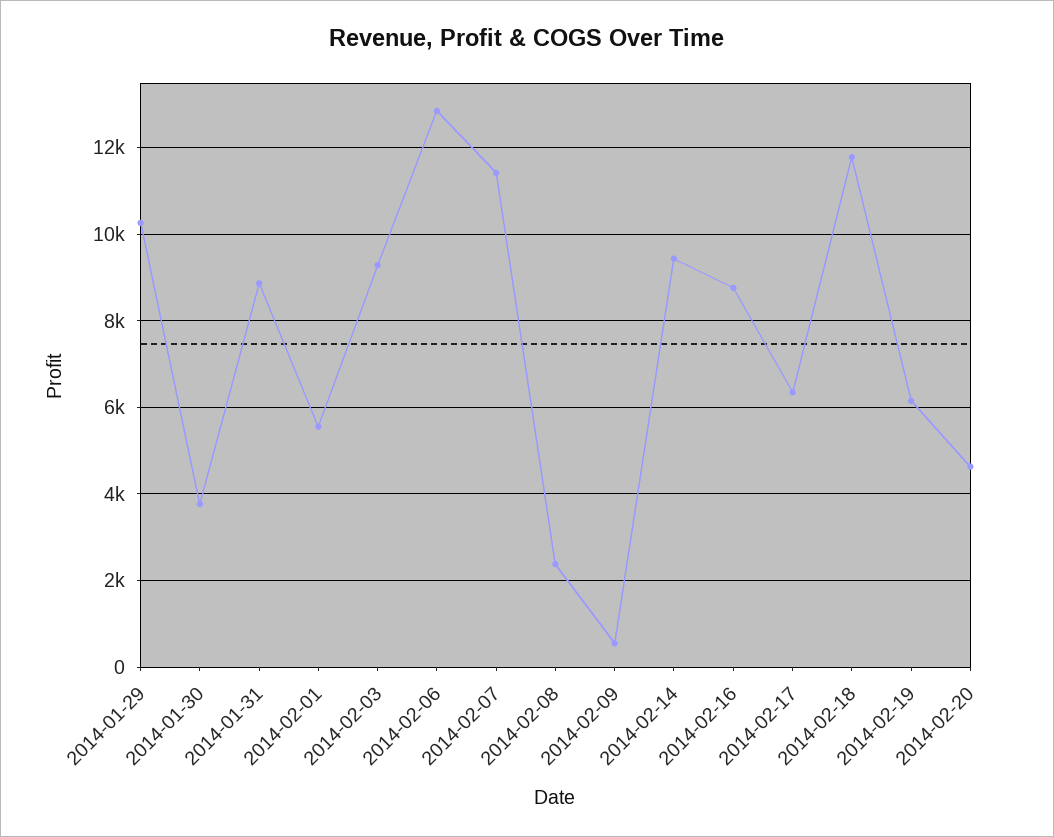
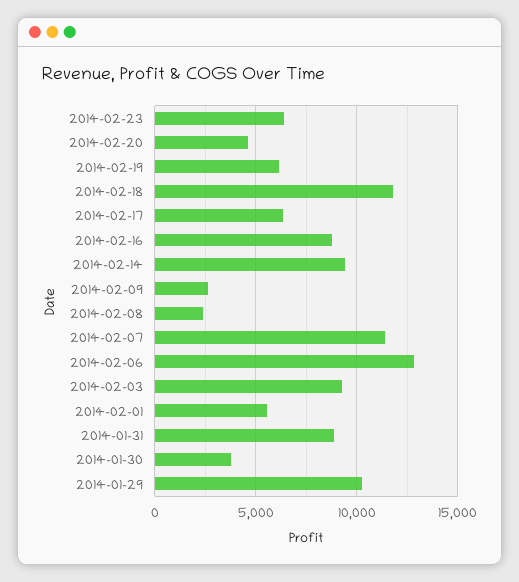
2014-02-09: 600 -> 2500
2014-02-23: none -> 6500

